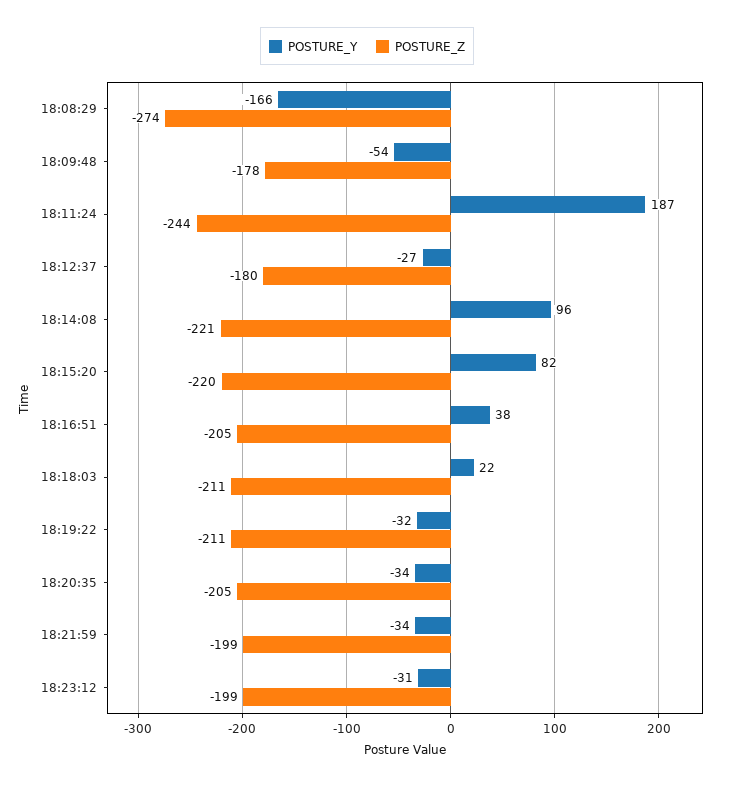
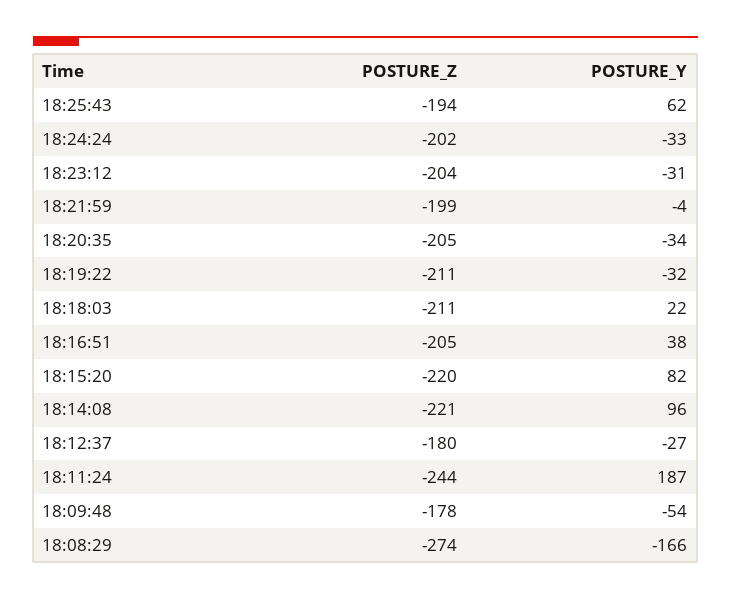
POSTURE_Y, 18:21:59: -34 -> -4
POSTURE_Z, 18:23:12: -199 -> -204
POSTURE_Z, 18:25:43: none -> -194
POSTURE_Y, 18:25:43: none -> 62
POSTURE_Z, 18:24:24: none -> -202
POSTURE_Y, 18:24:24: none -> -33

